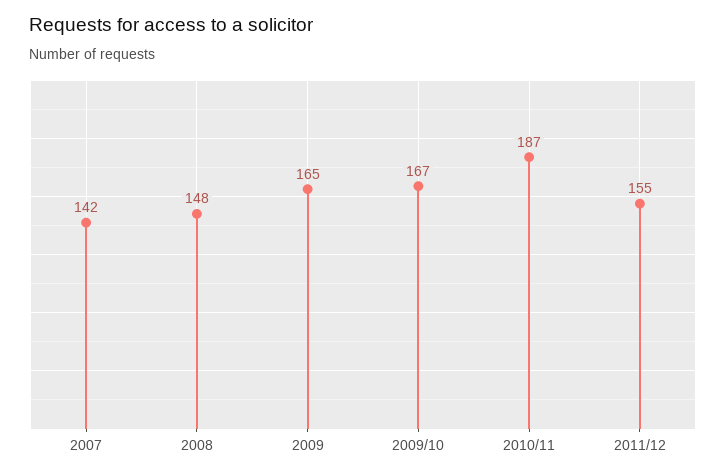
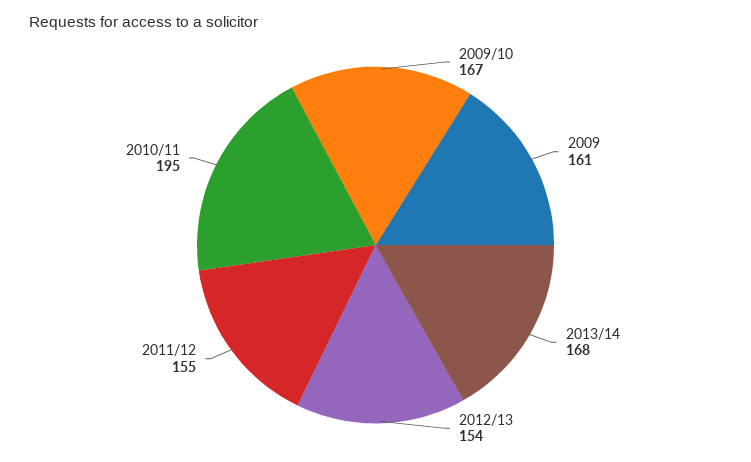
2007: 142 -> none
2008: 148 -> none
2009: 165 -> 161
2010/11: 187 -> 195
2013/14: none -> 168
2012/13: none -> 154

